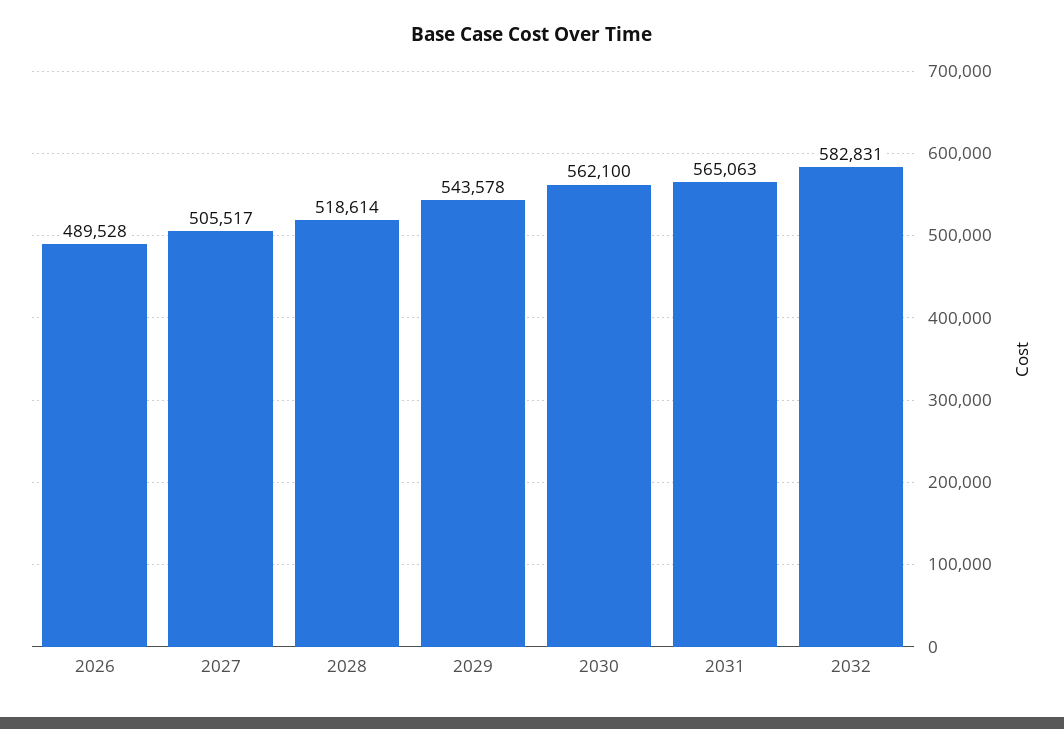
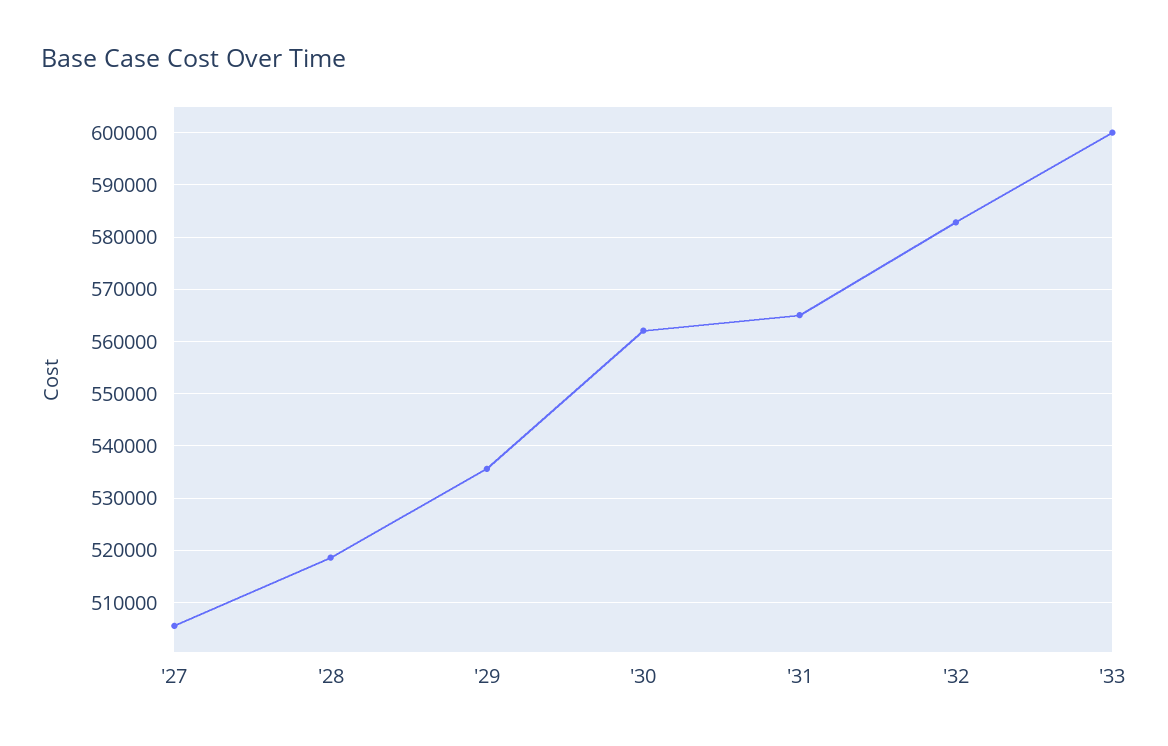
2026: 489528 -> none
2029: 543578 -> 536000
'33: none -> 600000

